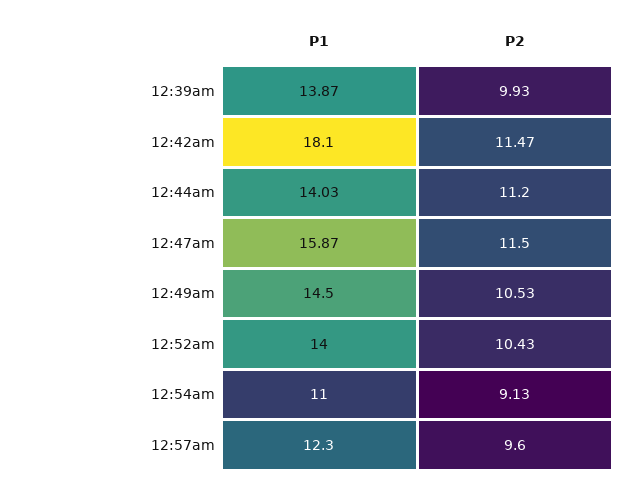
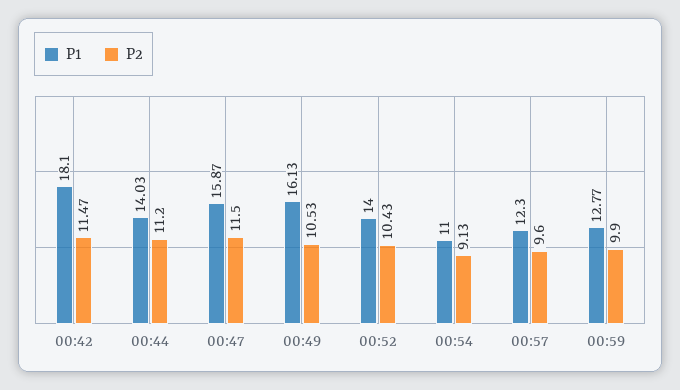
P1, 12:39am: 13.87 -> none
P2, 12:39am: 9.93 -> none
P1, 12:49am: 14.5 -> 16.13
P1, 00:59: none -> 12.77
P2, 00:59: none -> 9.9

